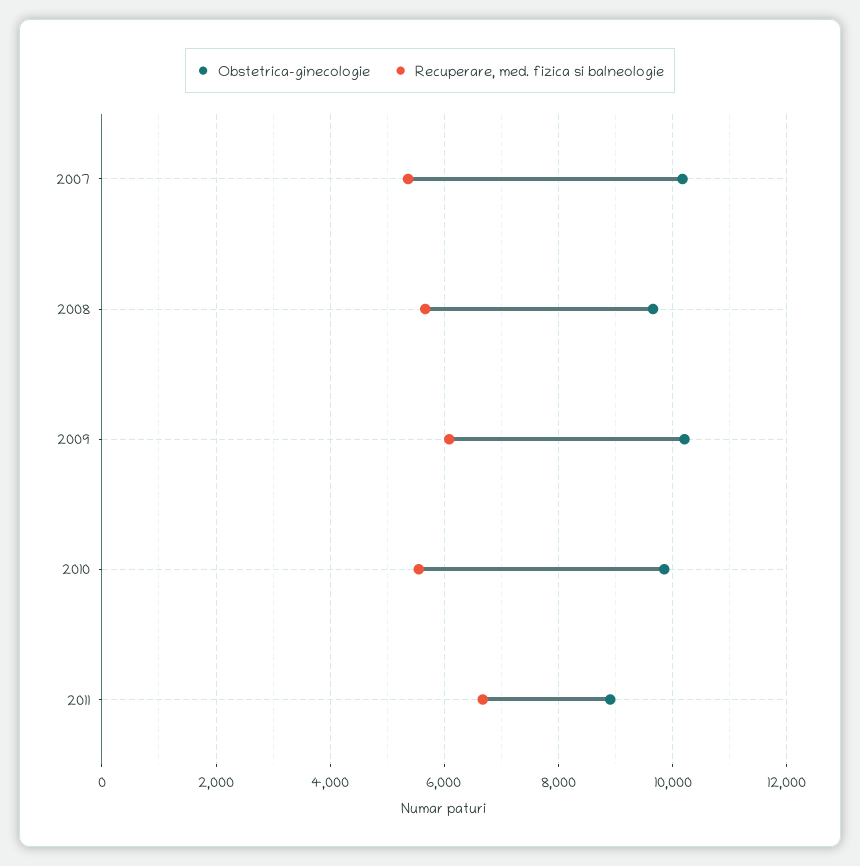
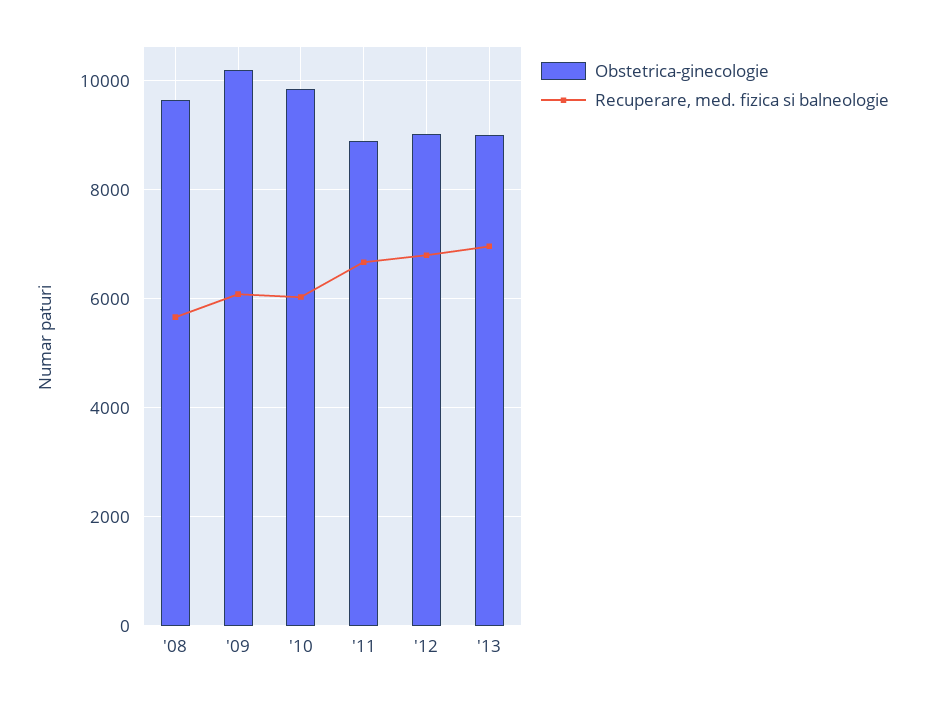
Obstetrica-ginecologie, 2007: 10200 -> none
Recuperare, med. fizica si balneologie, 2007: 5400 -> none
Recuperare, med. fizica si balneologie, 2010: 5600 -> 6000
Obstetrica-ginecologie, '12: none -> 9000
Recuperare, med. fizica si balneologie, '12: none -> 6800
Obstetrica-ginecologie, '13: none -> 9000
Recuperare, med. fizica si balneologie, '13: none -> 7000

